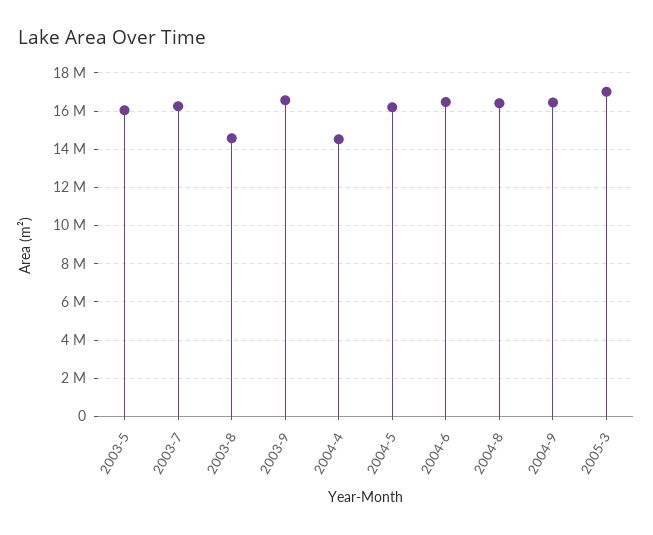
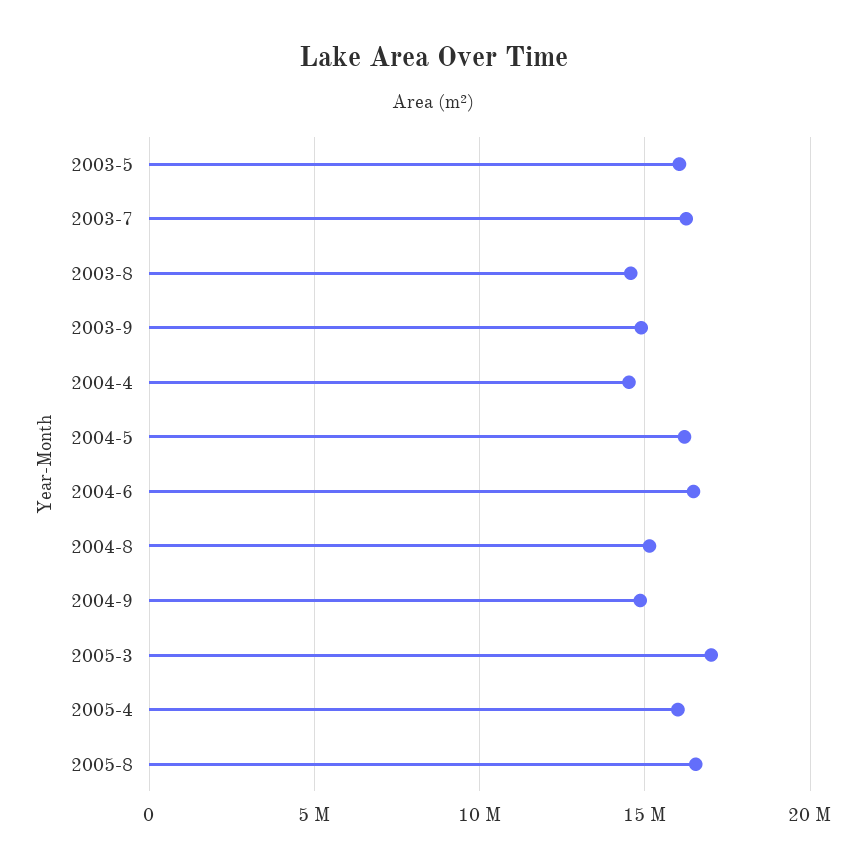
2003-9: 16500000 -> 15000000
2004-8: 16500000 -> 15000000
2004-9: 16500000 -> 15000000
2005-4: none -> 16000000
2005-8: none -> 16500000

